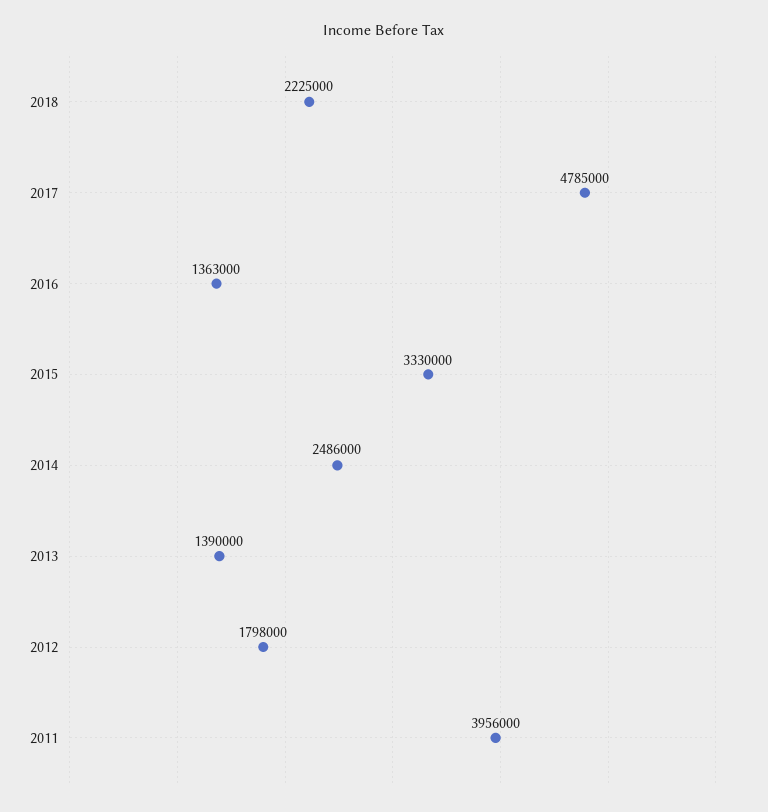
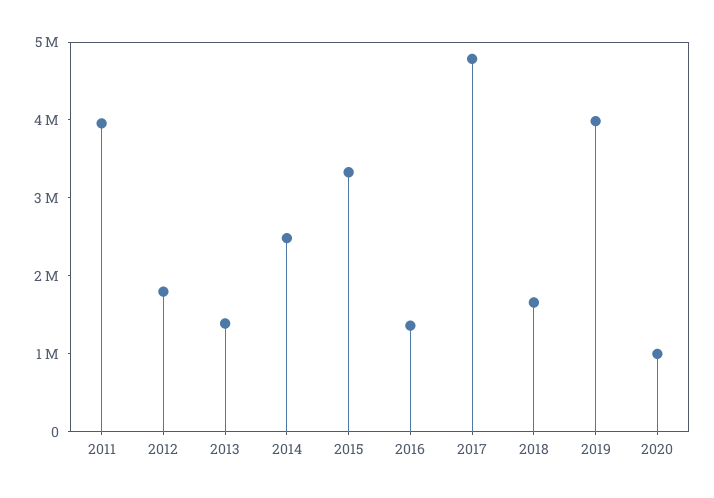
2018: 2225000 -> 1600000
2019: none -> 4000000
2020: none -> 1000000

